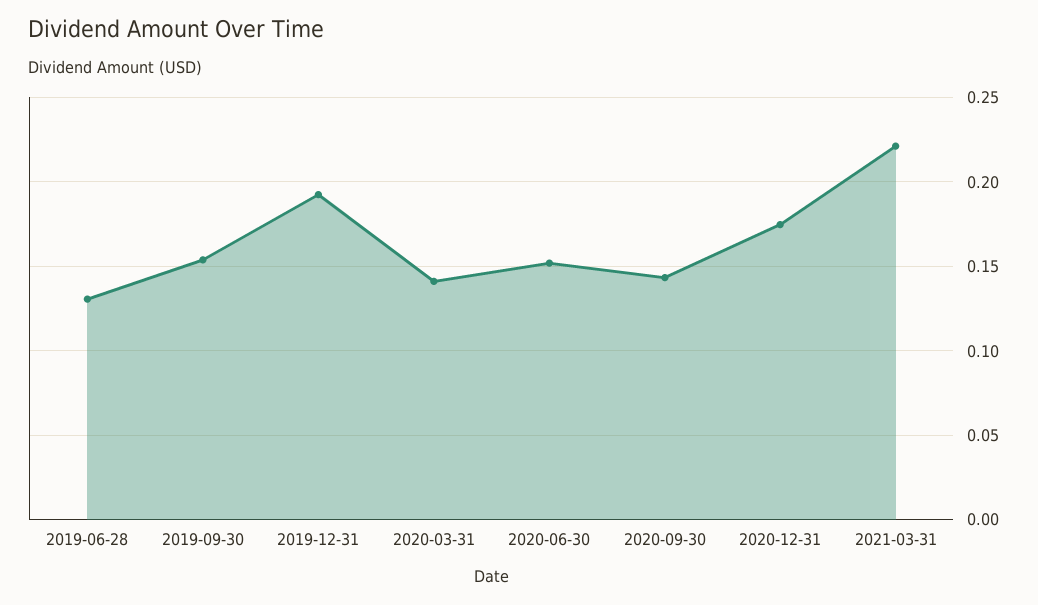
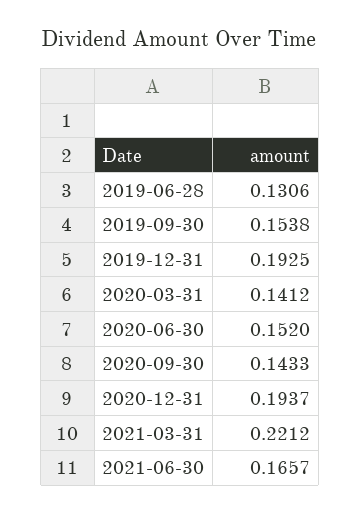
2020-12-31: 0.175 -> 0.1937
2021-06-30: none -> 0.1657

